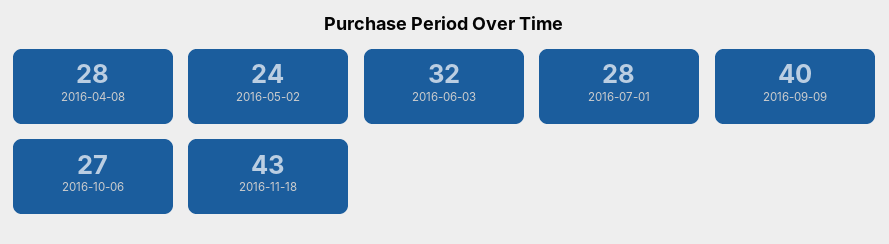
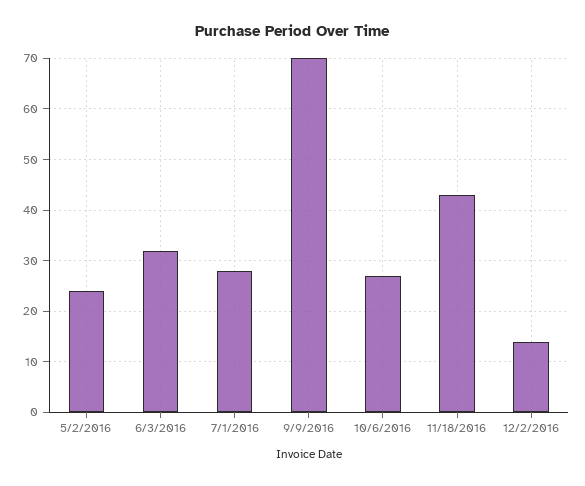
2016-04-08: 28 -> none
2016-09-09: 40 -> 70
12/2/2016: none -> 15

